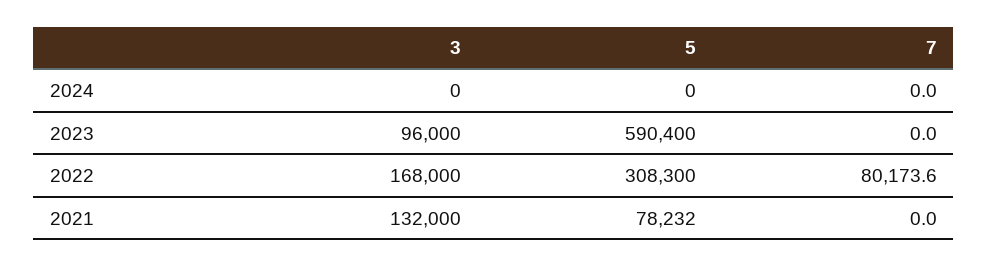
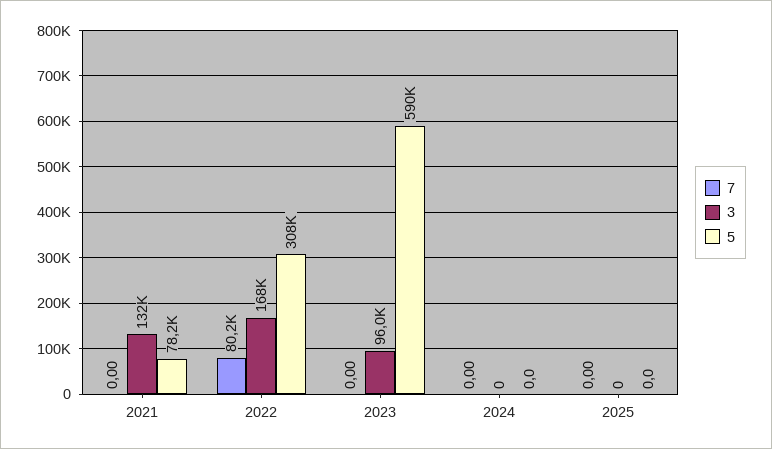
7, 2025: none -> 0
3, 2025: none -> 0
5, 2025: none -> 0

